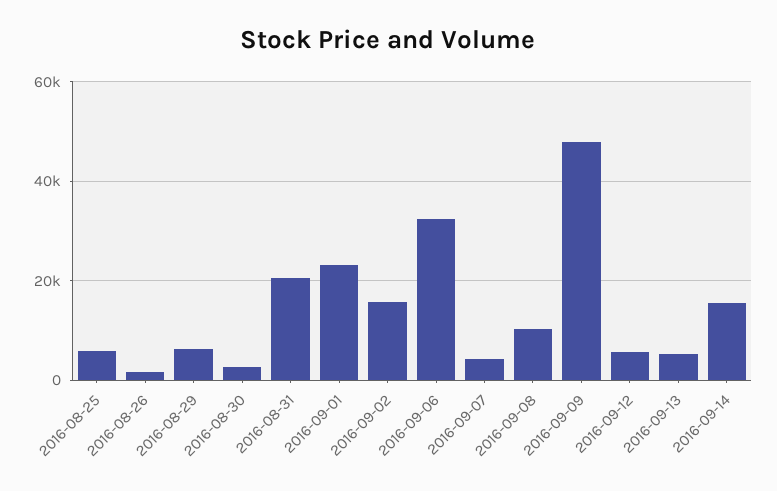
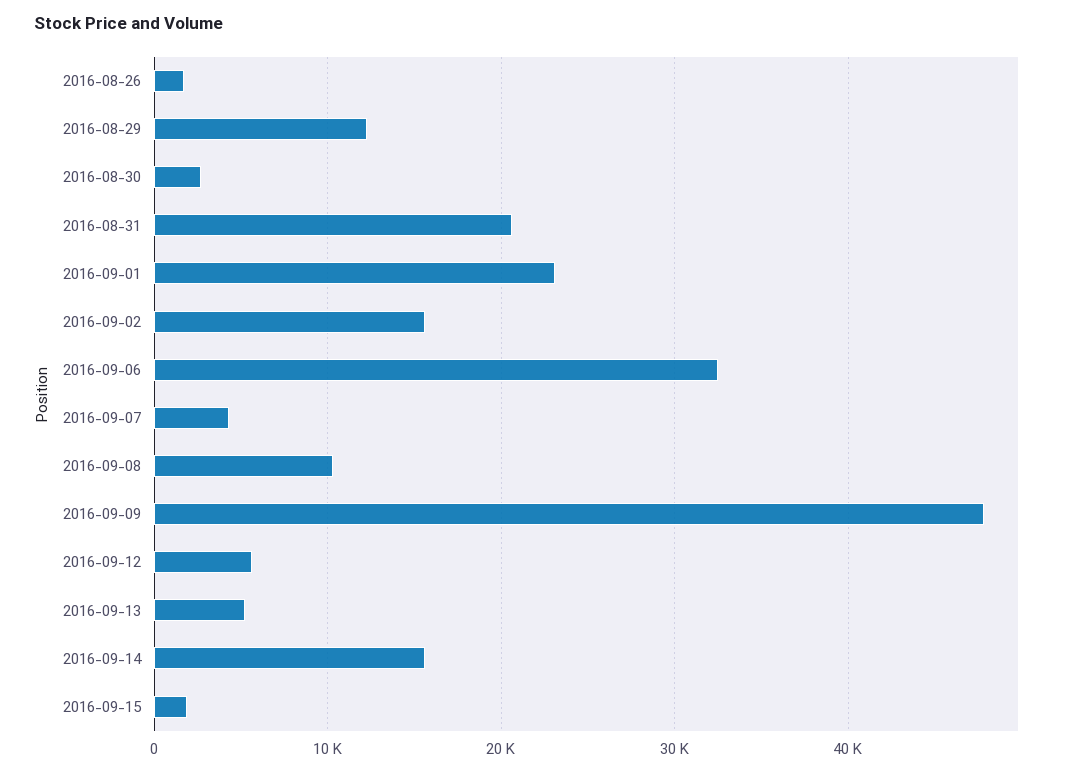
2016-08-25: 6000 -> none
2016-08-29: 6000 -> 12000
2016-09-15: none -> 2000

